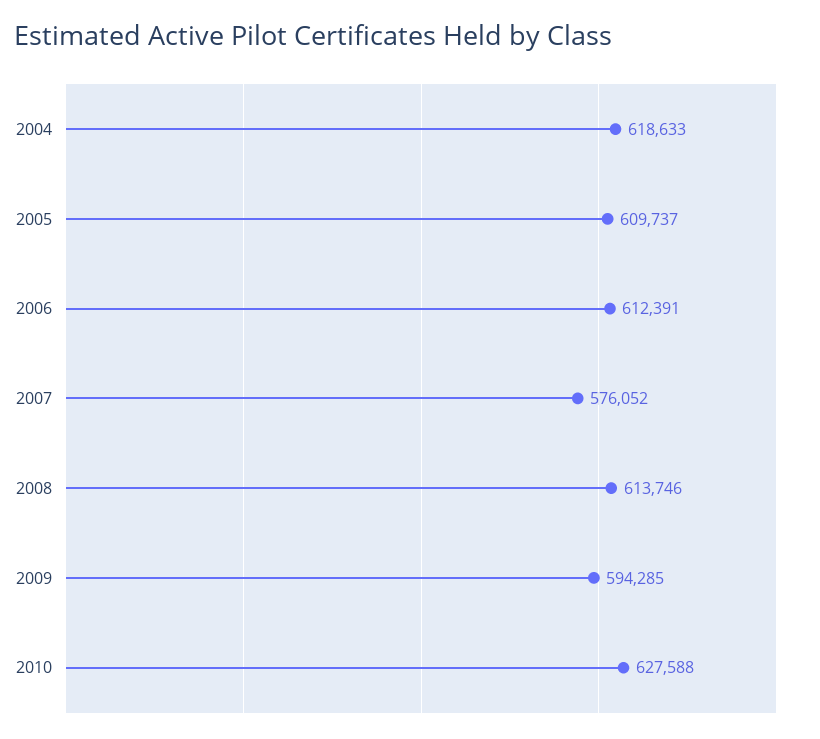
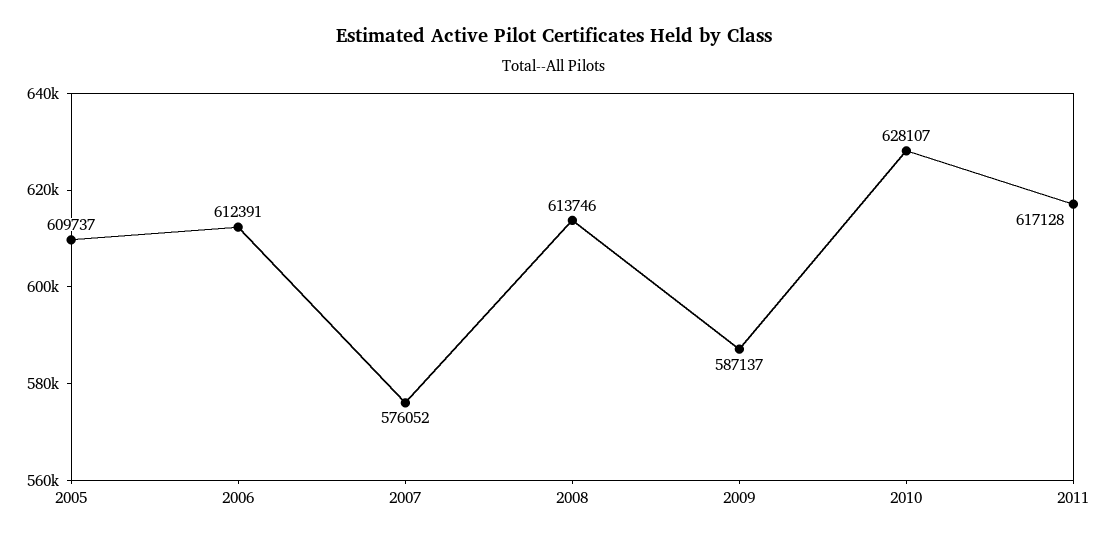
2004: 618633 -> none
2009: 594285 -> 587137
2010: 627588 -> 628107
2011: none -> 617128

